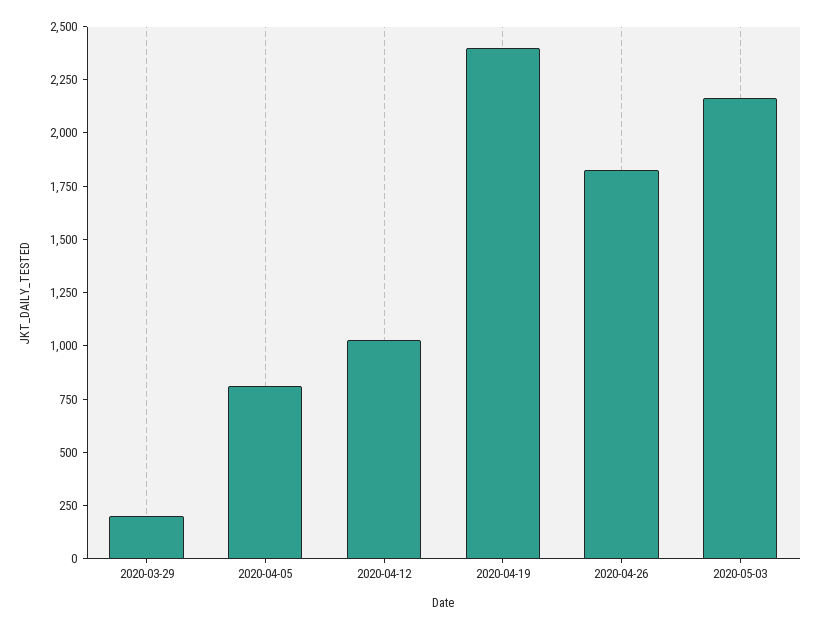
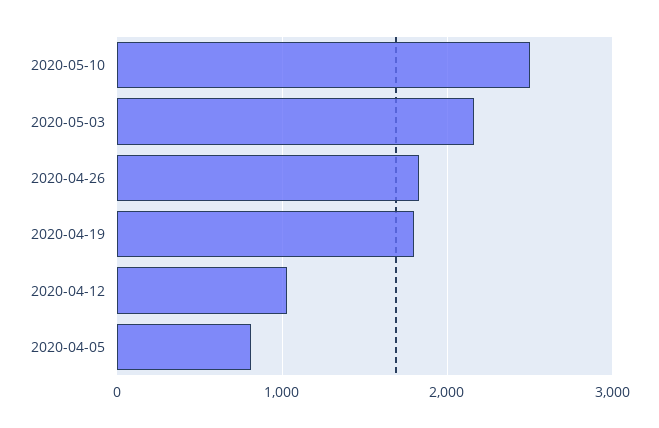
2020-03-29: 200 -> none
2020-04-19: 2400 -> 1800
2020-05-10: none -> 2500

